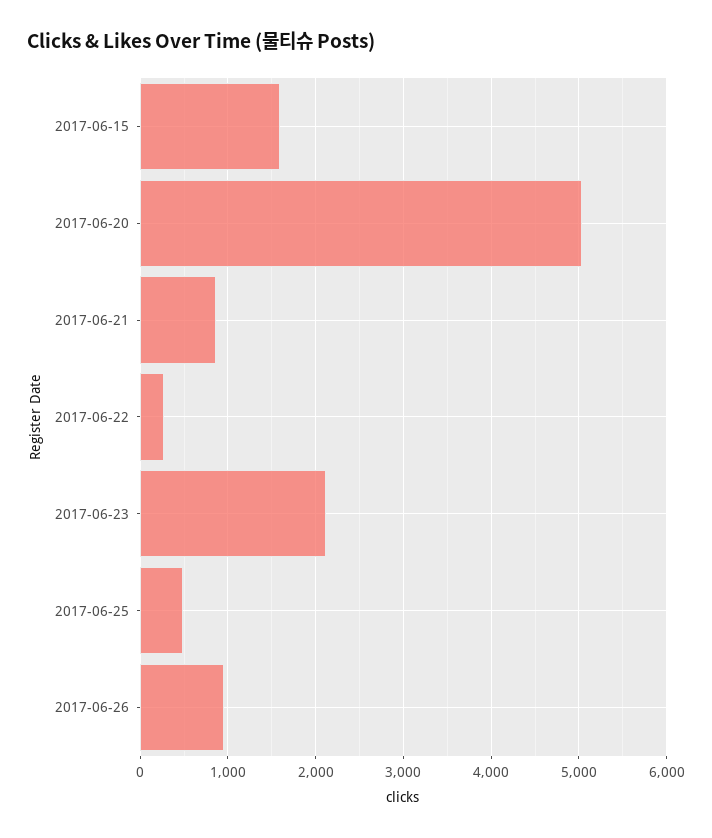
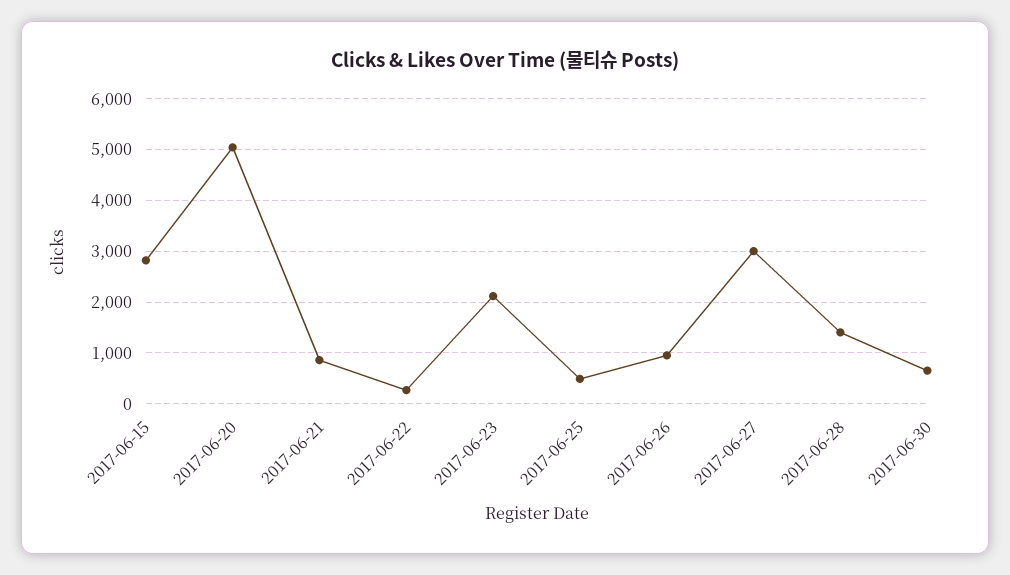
2017-06-15: 1600 -> 2800
2017-06-27: none -> 3000
2017-06-28: none -> 1400
2017-06-30: none -> 600

